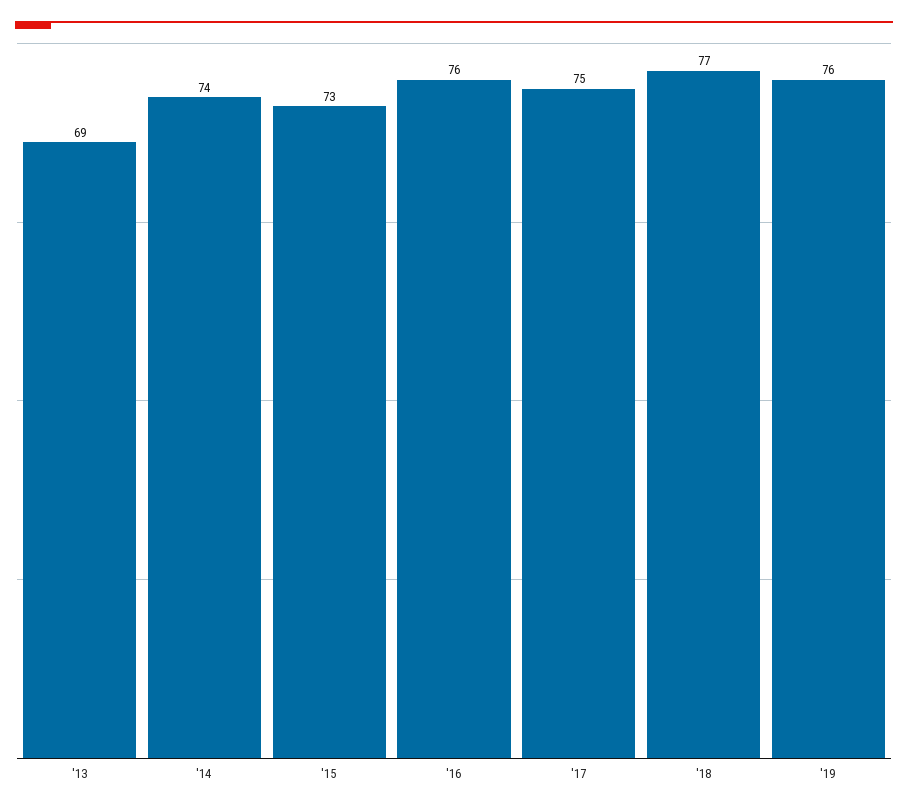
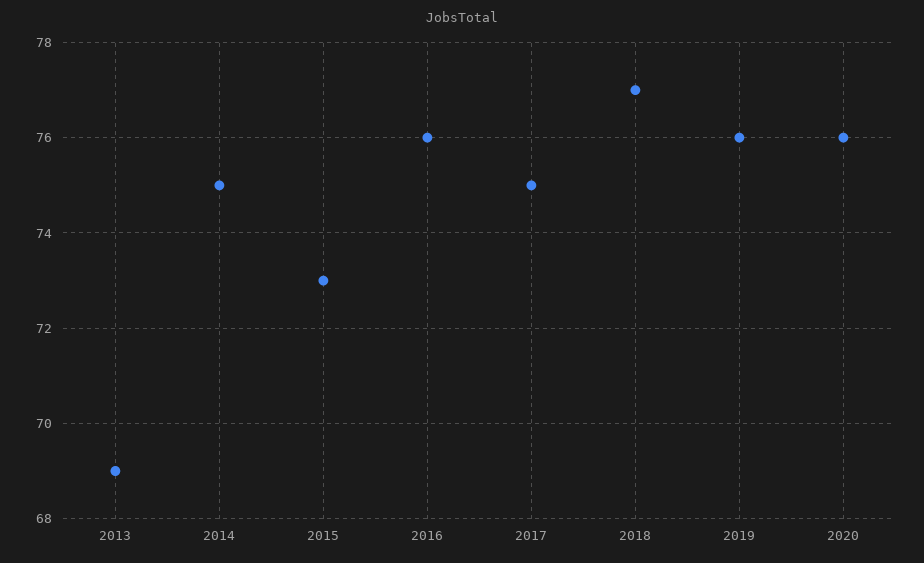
'14: 74 -> 75
2020: none -> 76

